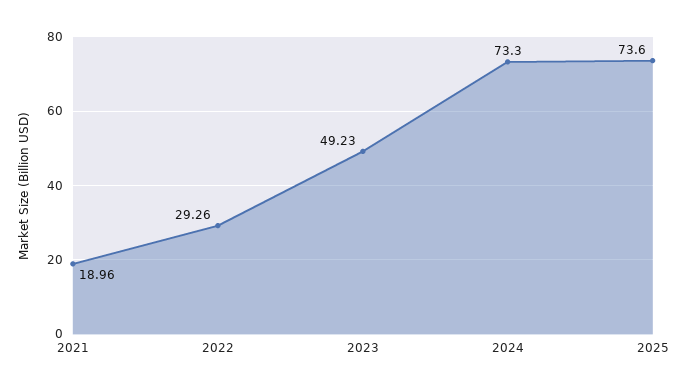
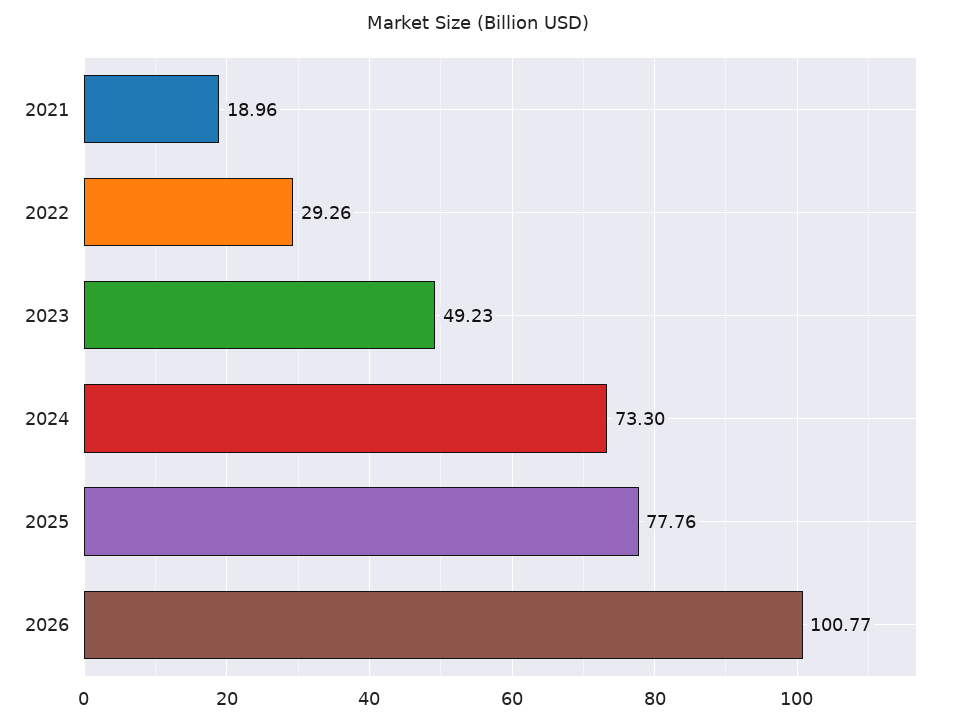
2025: 73.6 -> 77.76
2026: none -> 100.77

